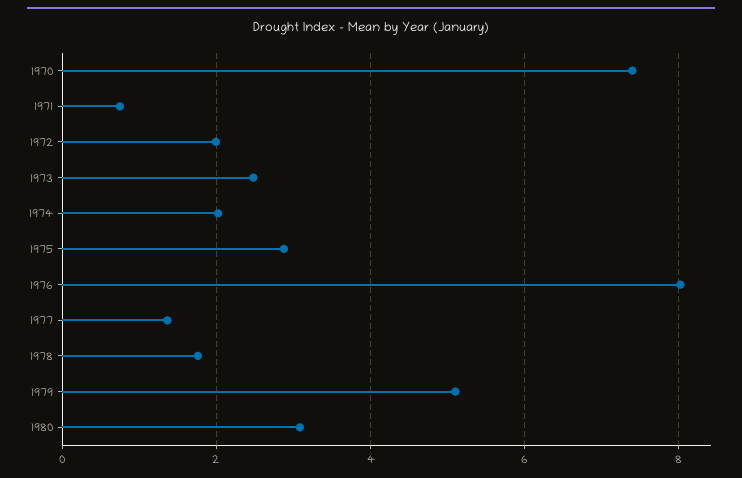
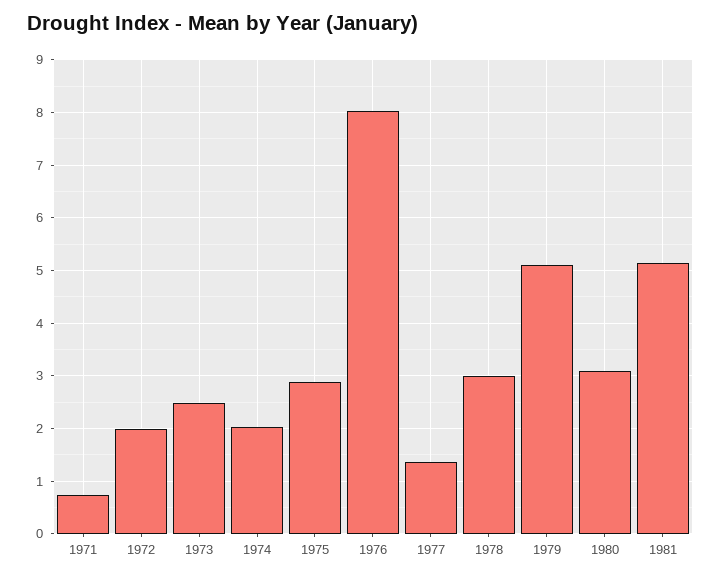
1970: 7.4 -> none
1978: 1.8 -> 3
1981: none -> 5.2

